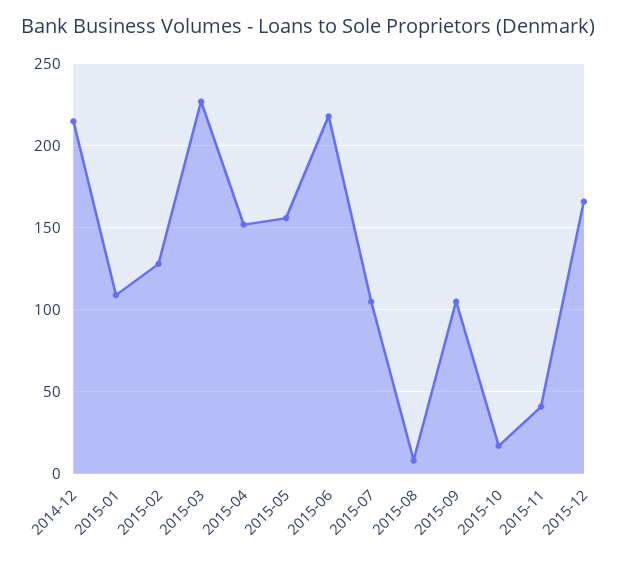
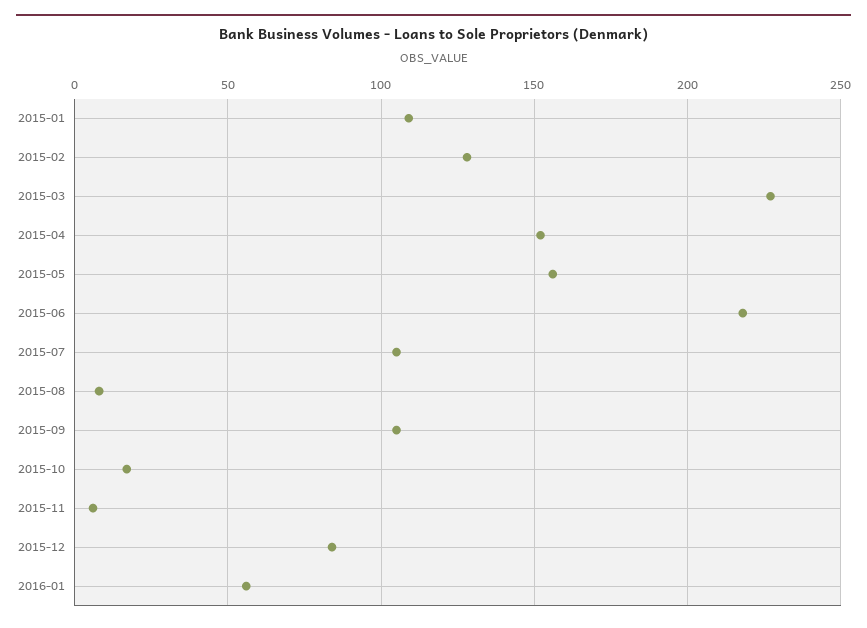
2014-12: 215 -> none
2015-11: 40 -> 5
2015-12: 165 -> 85
2016-01: none -> 55

